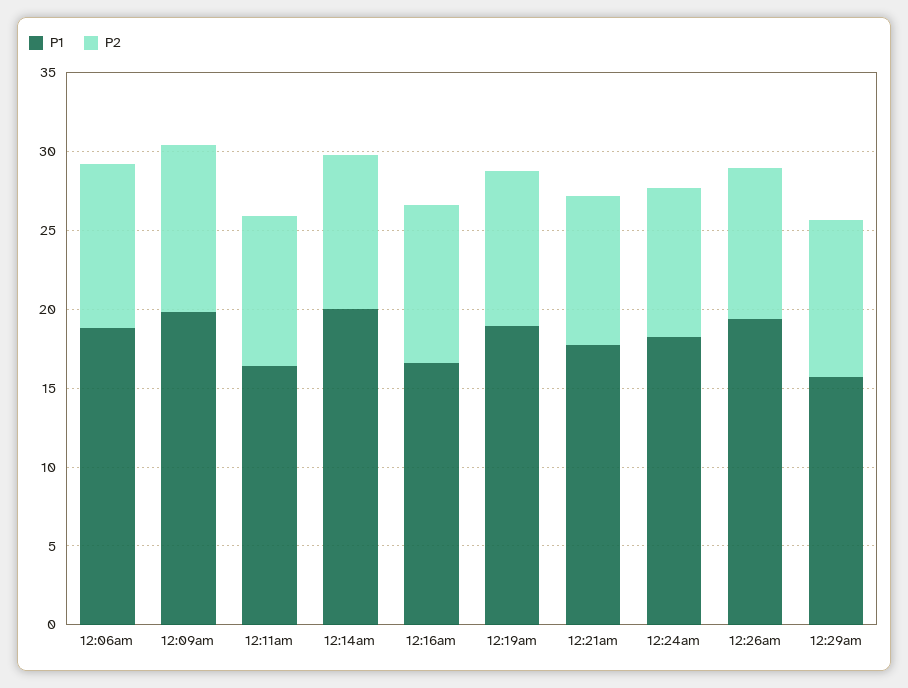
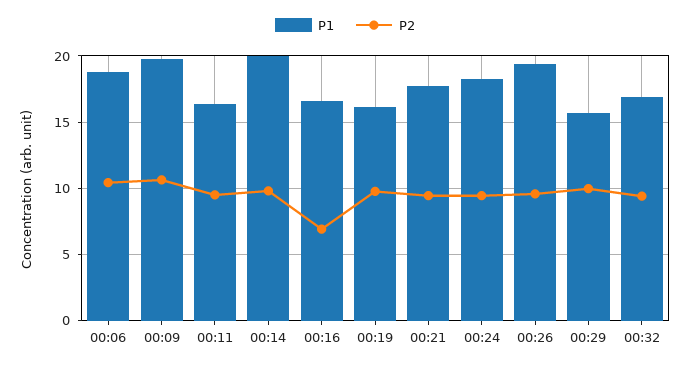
P2, 12:16am: 10 -> 7
P1, 12:19am: 19 -> 16
P1, 00:32: none -> 17
P2, 00:32: none -> 9.5

